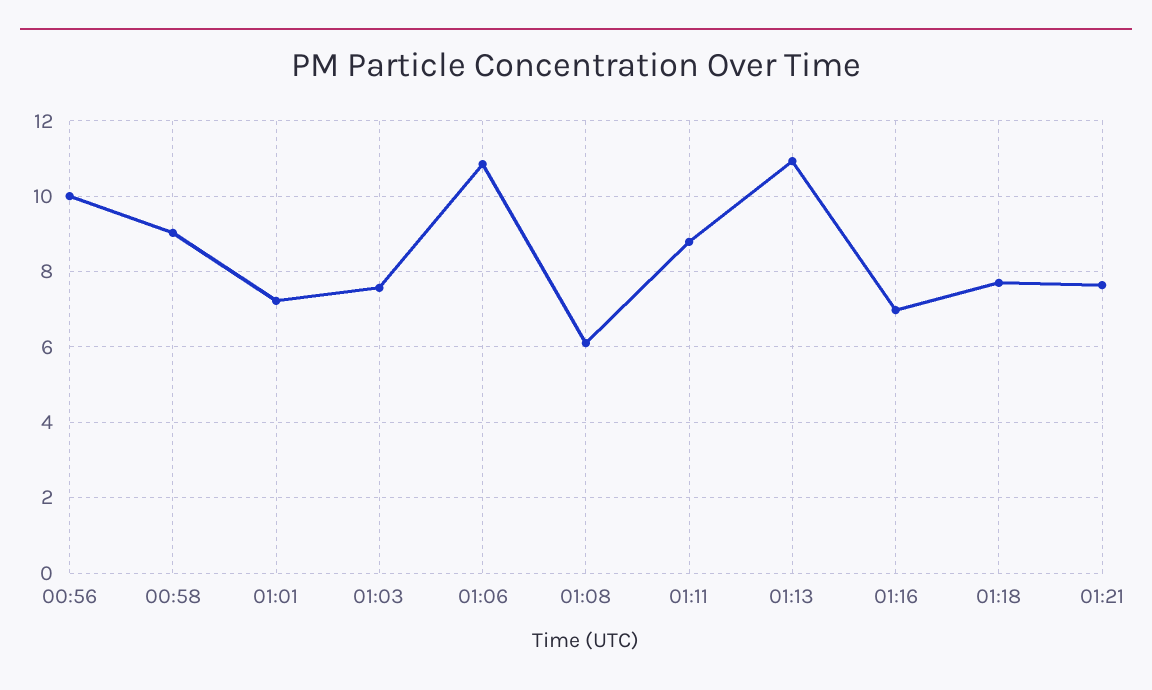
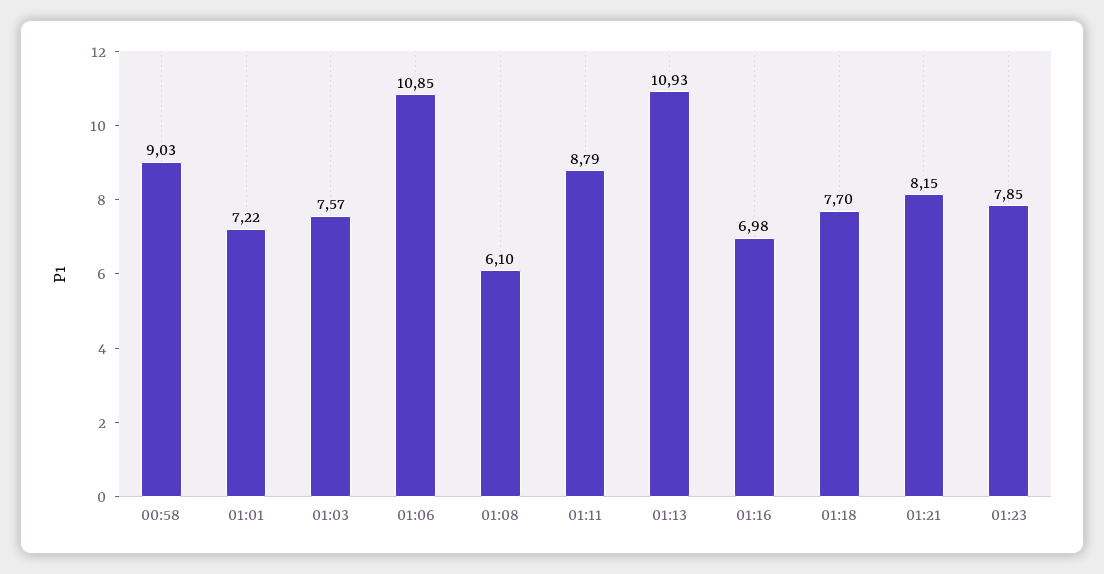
00:56: 10 -> none
01:21: 7.6 -> 8.15
01:23: none -> 7.85

